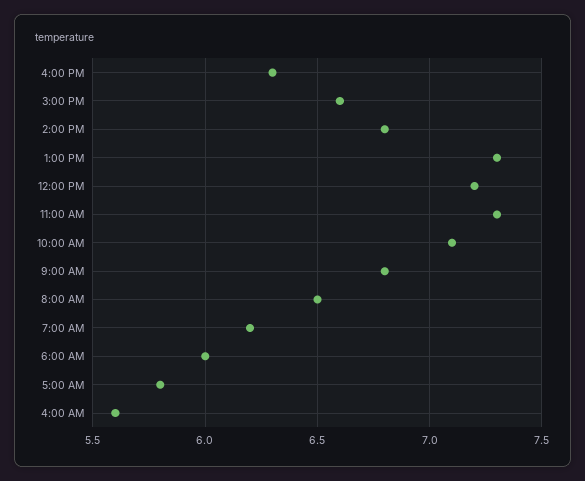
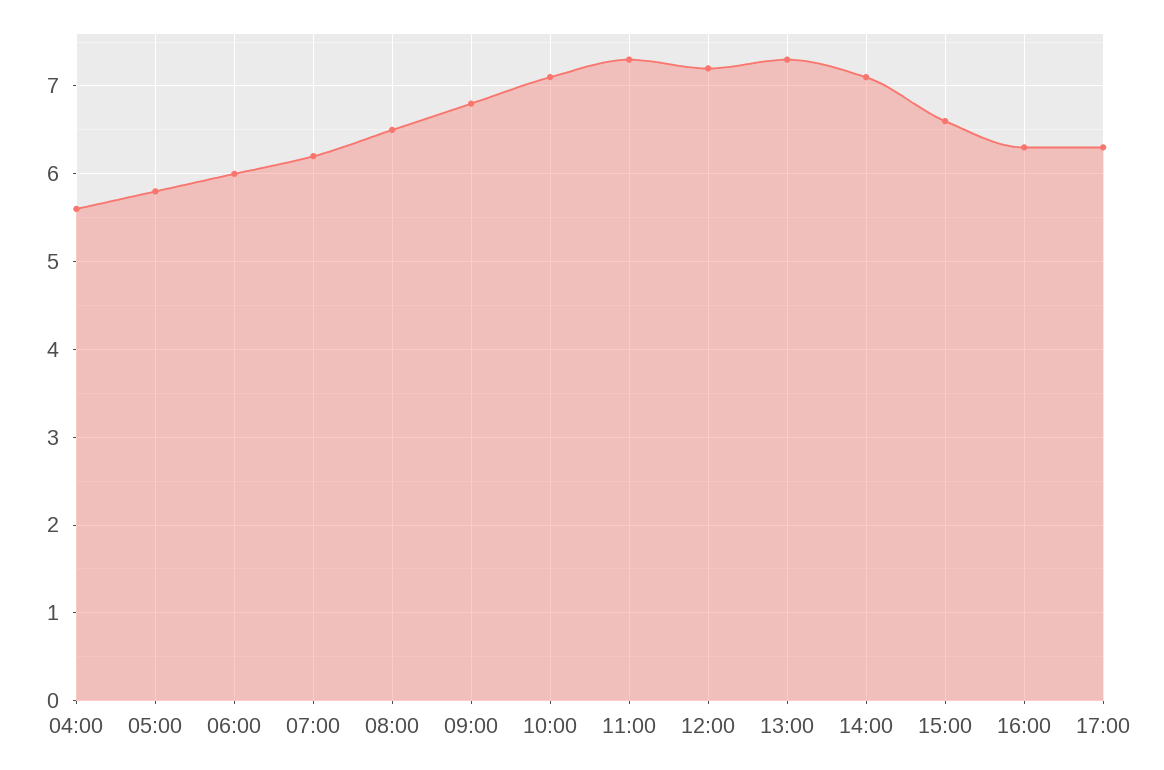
2:00 PM: 6.8 -> 7.1
17:00: none -> 6.3

